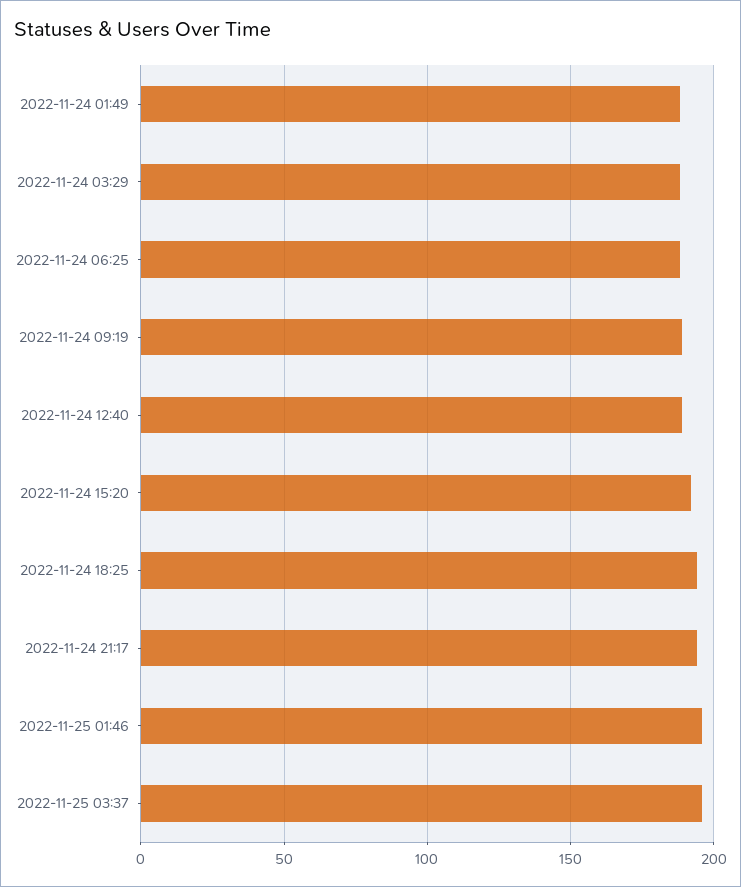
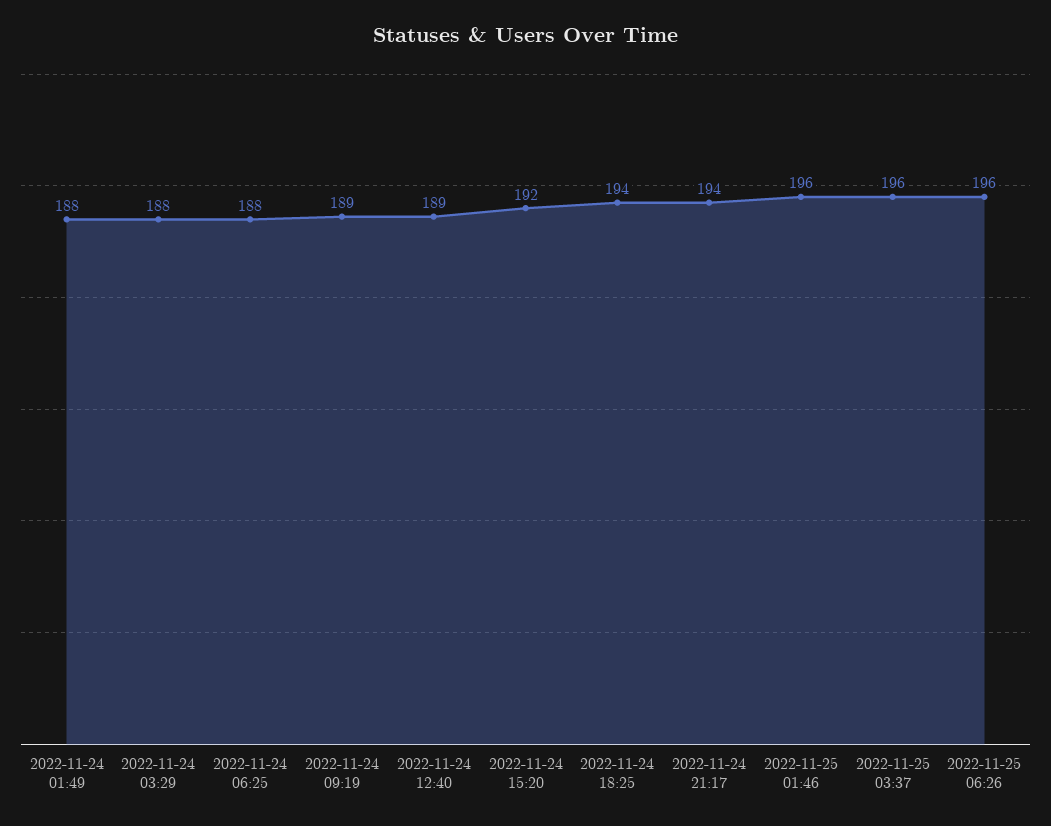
2022-11-25 06:26: none -> 196

